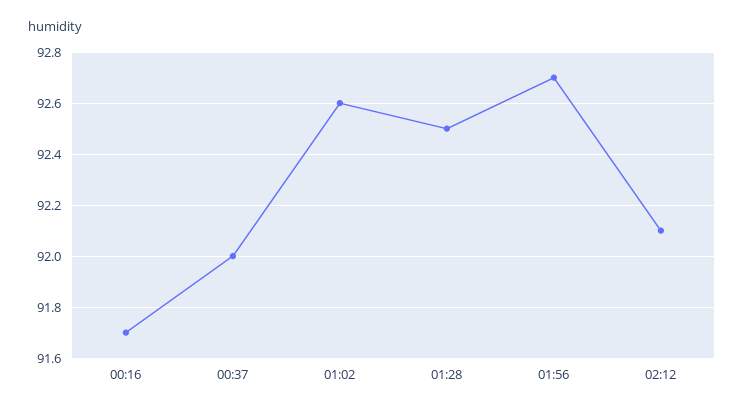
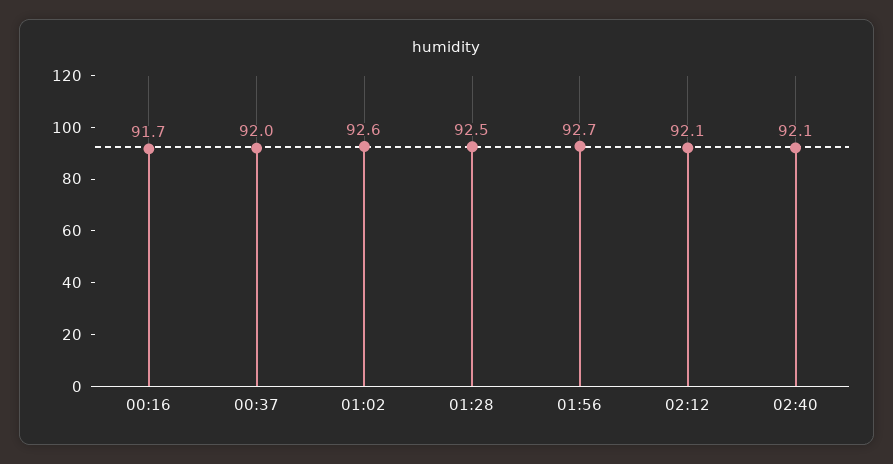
02:40: none -> 92.1

